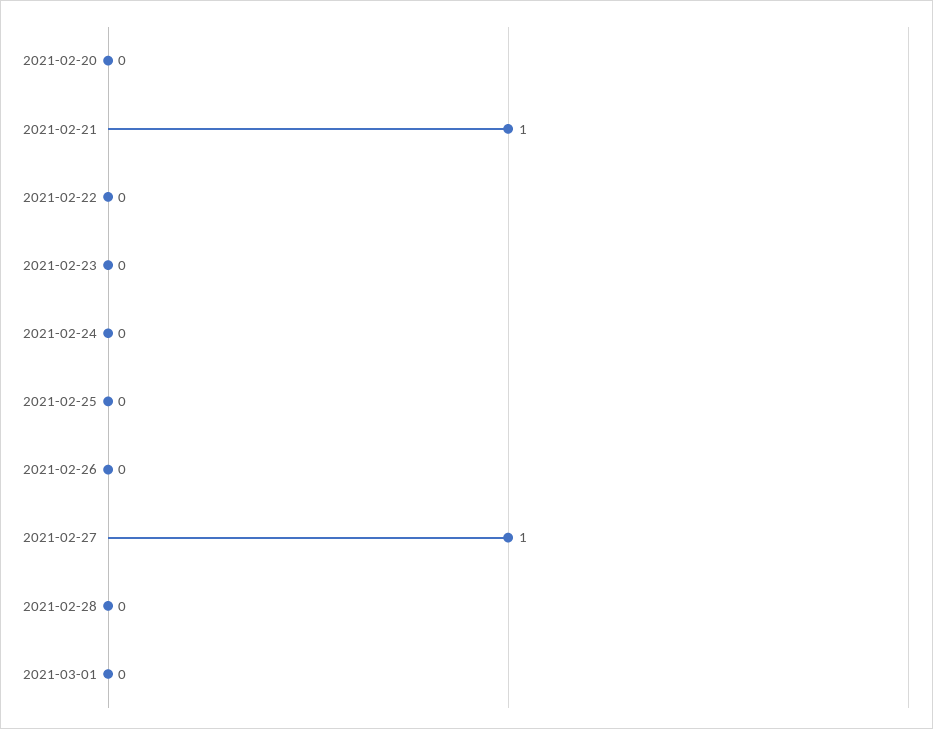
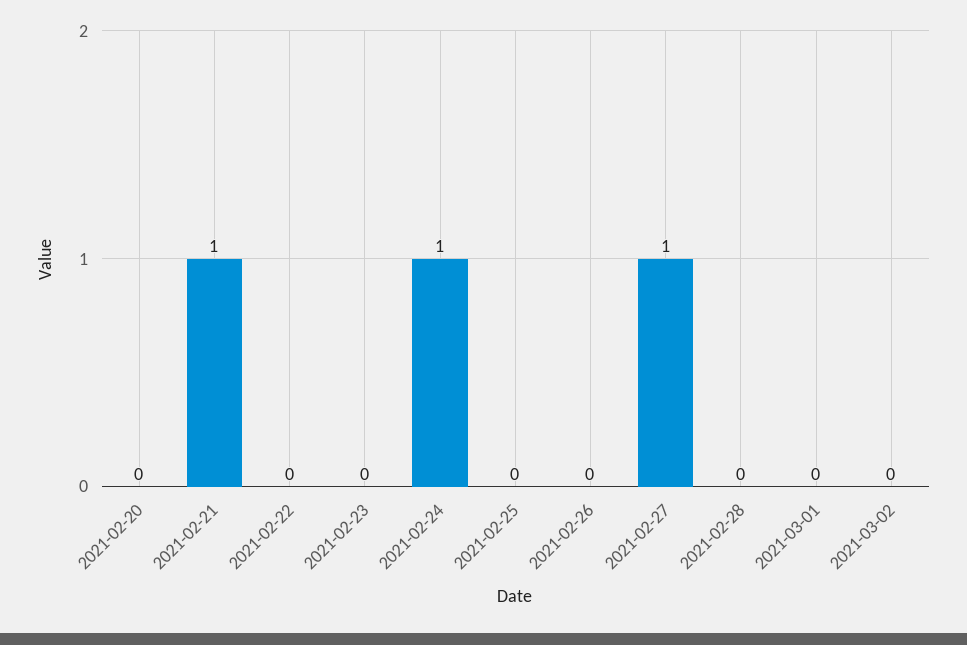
2021-02-24: 0 -> 1
2021-03-02: none -> 0

